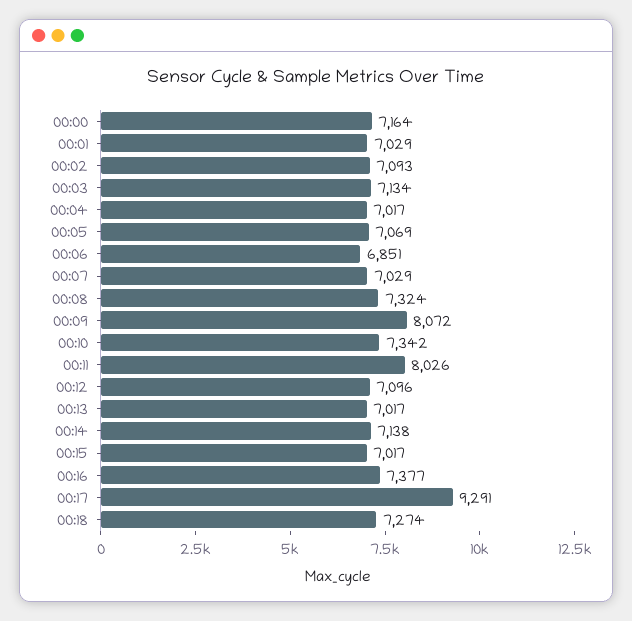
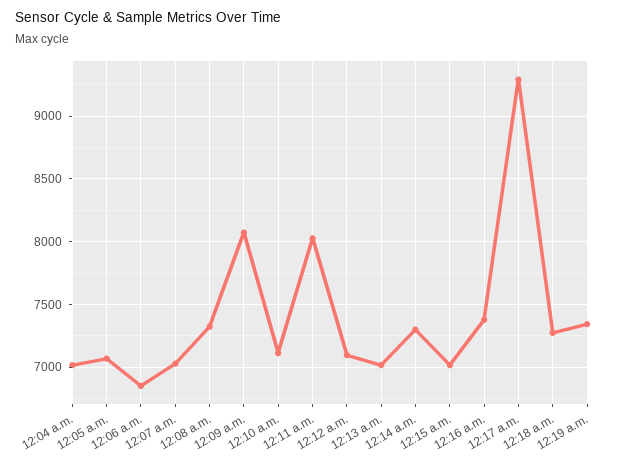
00:00: 7164 -> none
00:01: 7029 -> none
00:02: 7093 -> none
00:03: 7134 -> none
00:10: 7342 -> 7100
00:14: 7138 -> 7300
12:19 a.m.: none -> 7350

